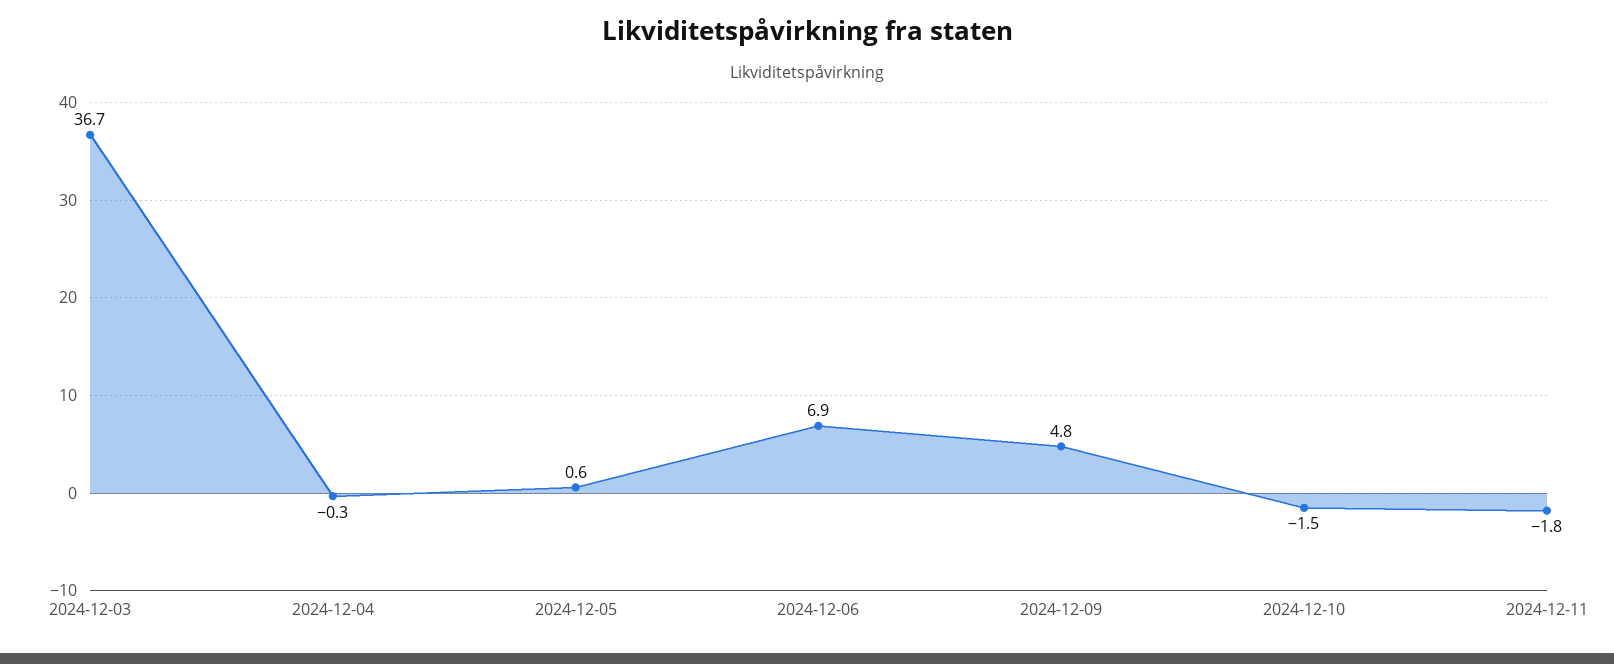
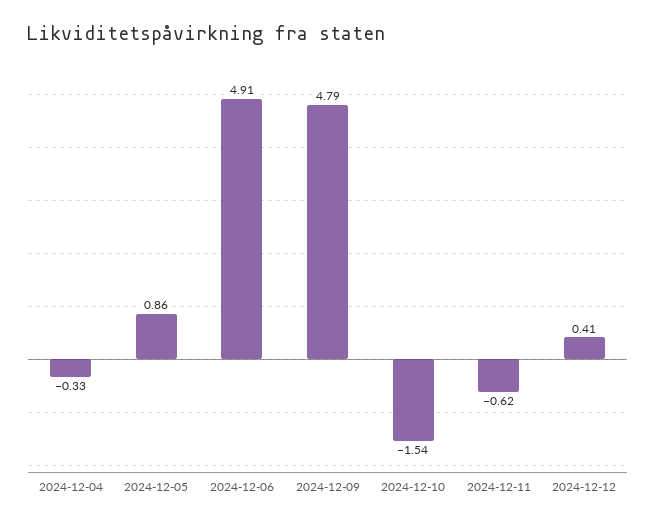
2024-12-03: 36.7 -> none
2024-12-05: 0.6 -> 0.86
2024-12-06: 6.9 -> 4.91
2024-12-11: -1.8 -> -0.62
2024-12-12: none -> 0.41

